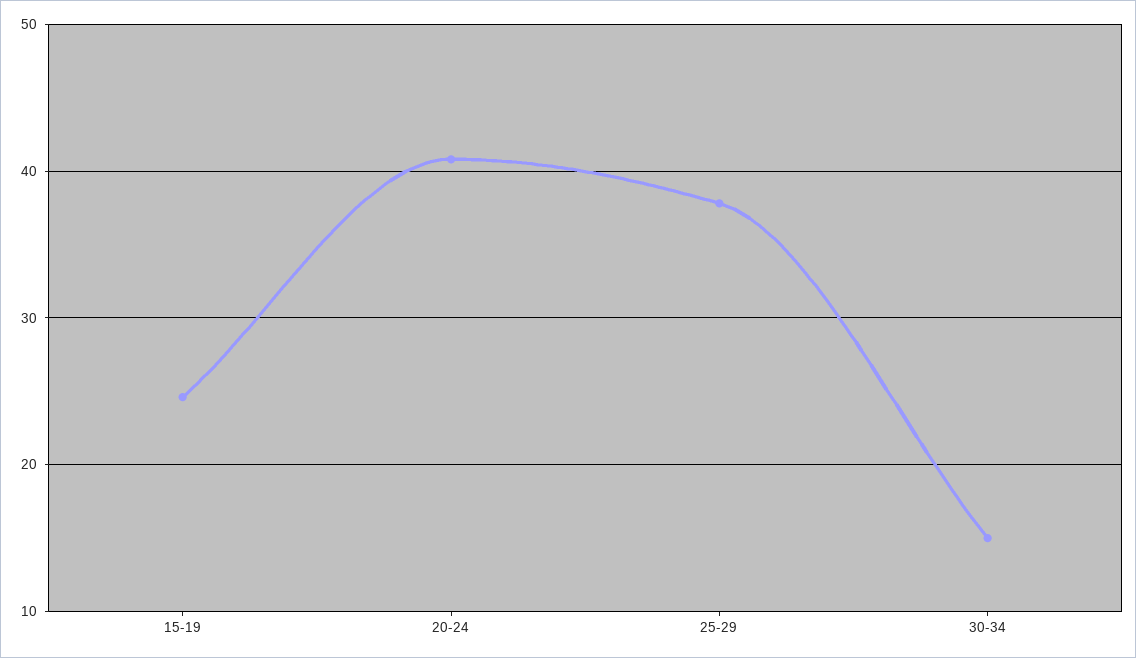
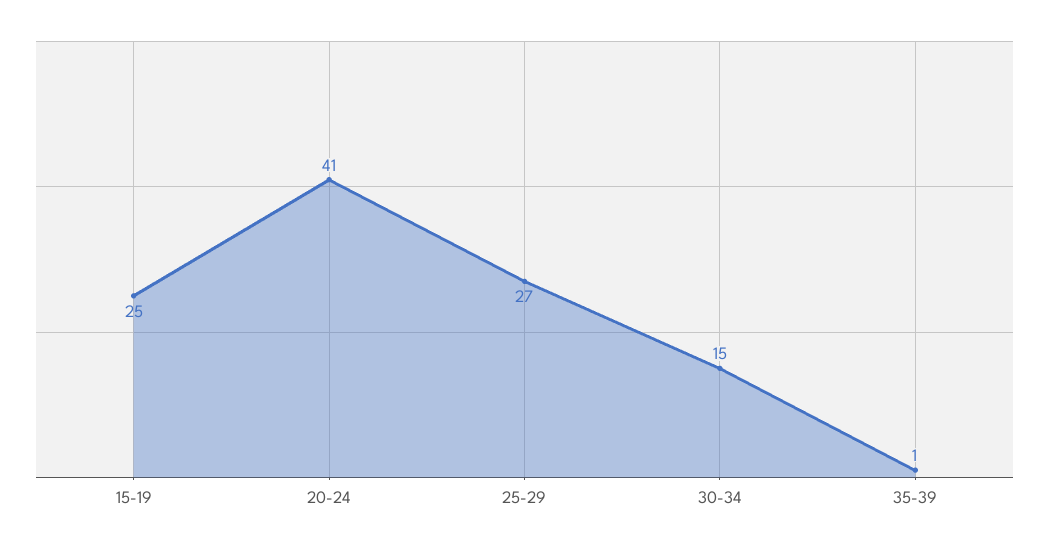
25-29: 38 -> 27
35-39: none -> 1

